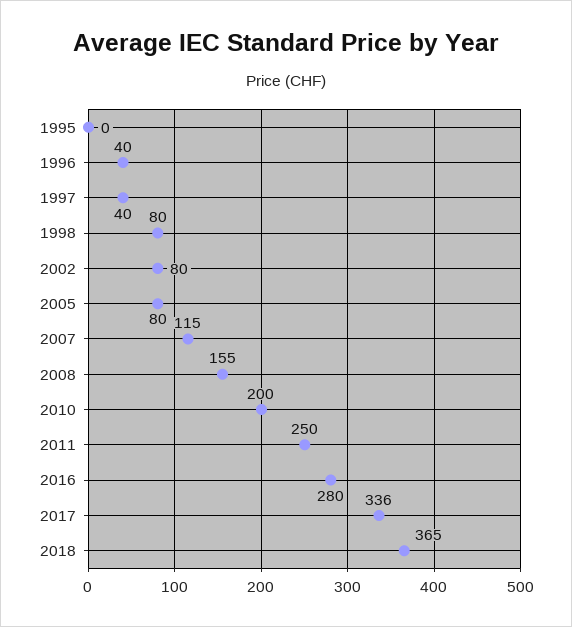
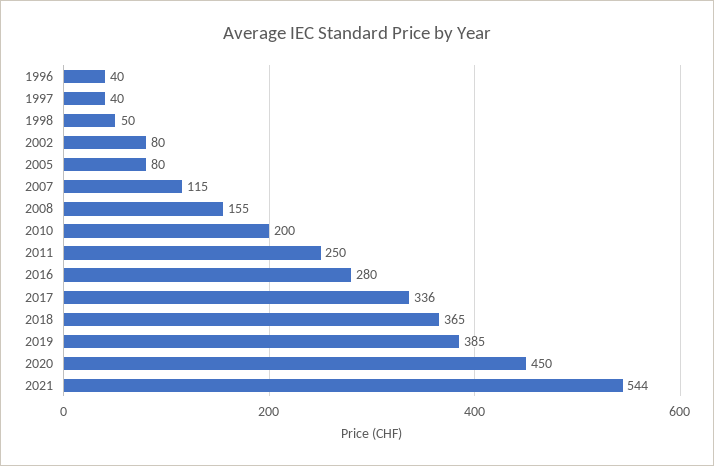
1995: 0 -> none
1998: 80 -> 50
2019: none -> 385
2020: none -> 450
2021: none -> 544

